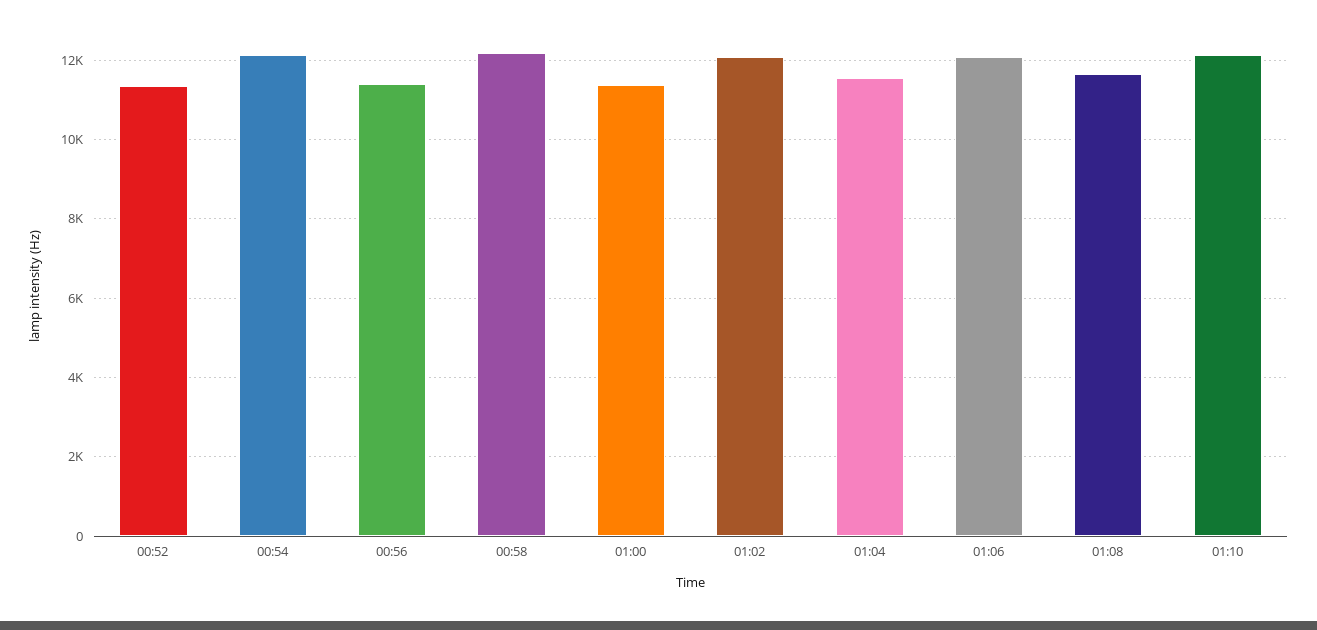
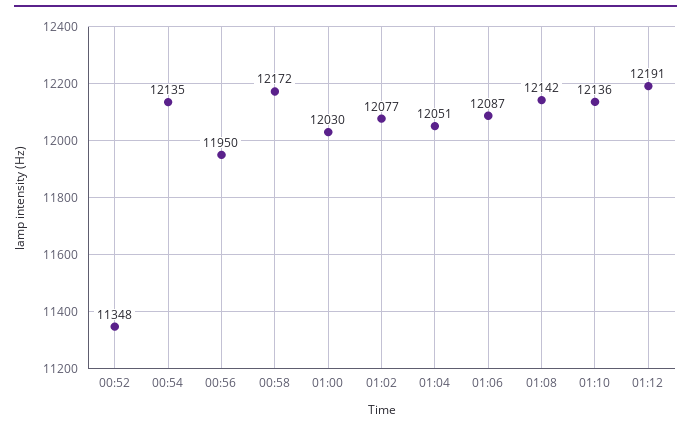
00:56: 11400 -> 11950
01:00: 11400 -> 12030
01:04: 11600 -> 12051
01:08: 11600 -> 12142
01:12: none -> 12191

